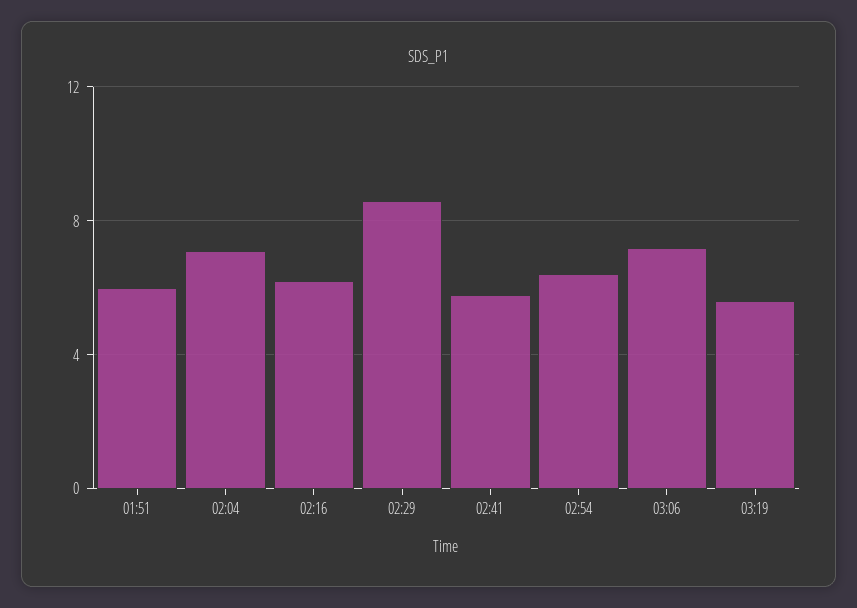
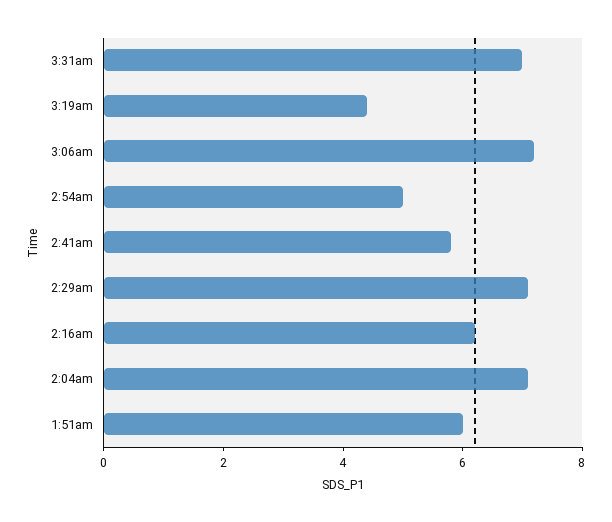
02:29: 8.5 -> 7
02:54: 6.5 -> 5
03:19: 5.5 -> 4.5
3:31am: none -> 7

